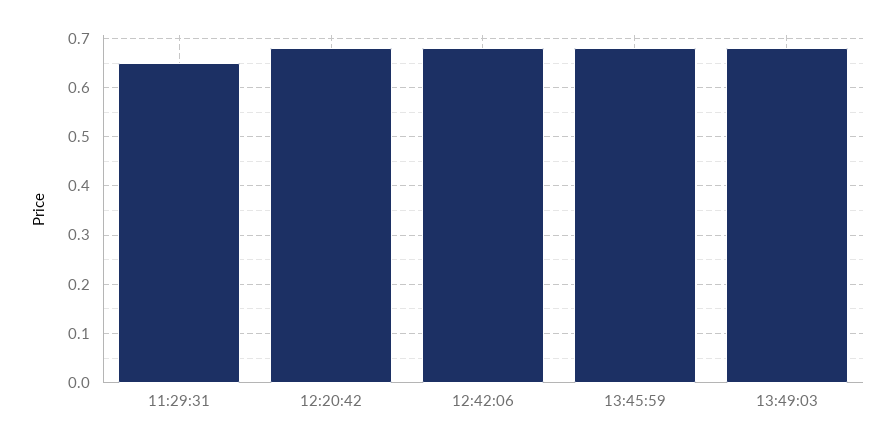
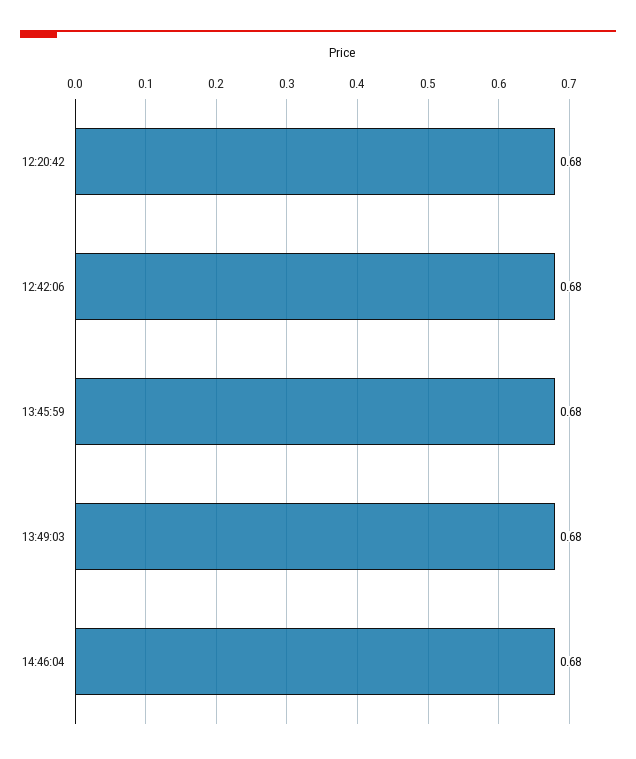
11:29:31: 0.65 -> none
14:46:04: none -> 0.68

